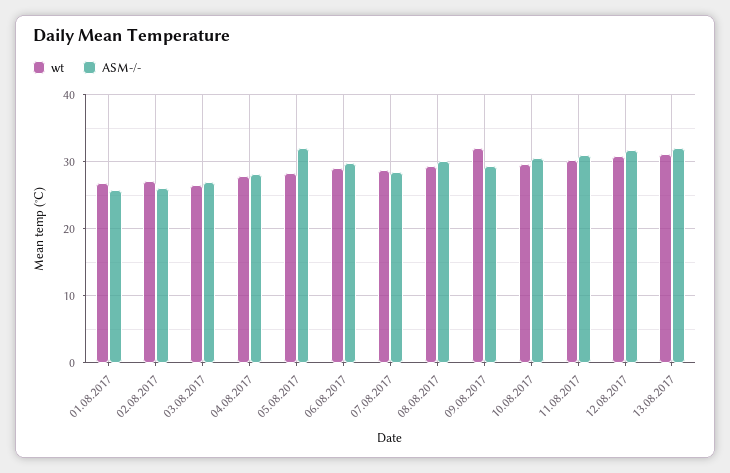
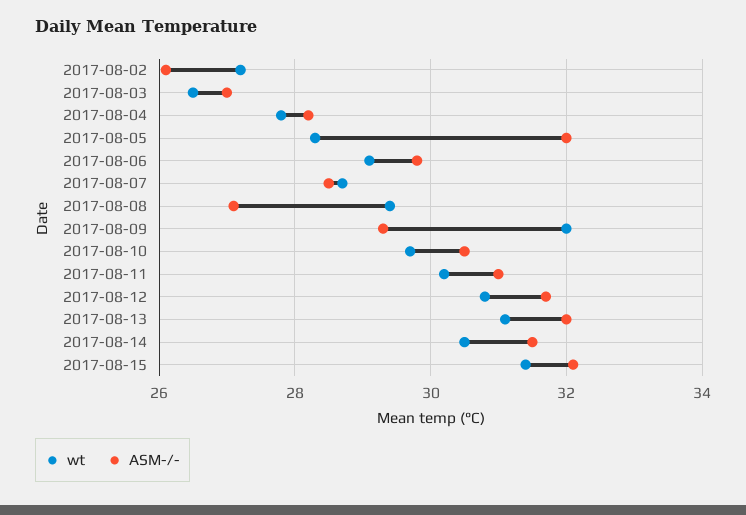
wt, 01.08.2017: 27 -> none
ASM-/-, 01.08.2017: 26 -> none
ASM-/-, 08.08.2017: 30 -> 27
wt, 2017-08-14: none -> 30.5
ASM-/-, 2017-08-14: none -> 31.5
wt, 2017-08-15: none -> 31.5
ASM-/-, 2017-08-15: none -> 32

